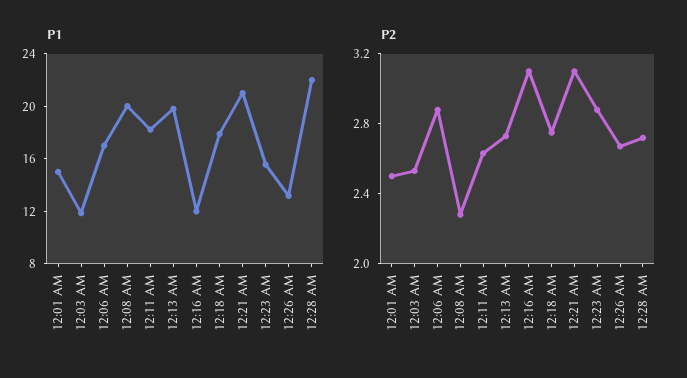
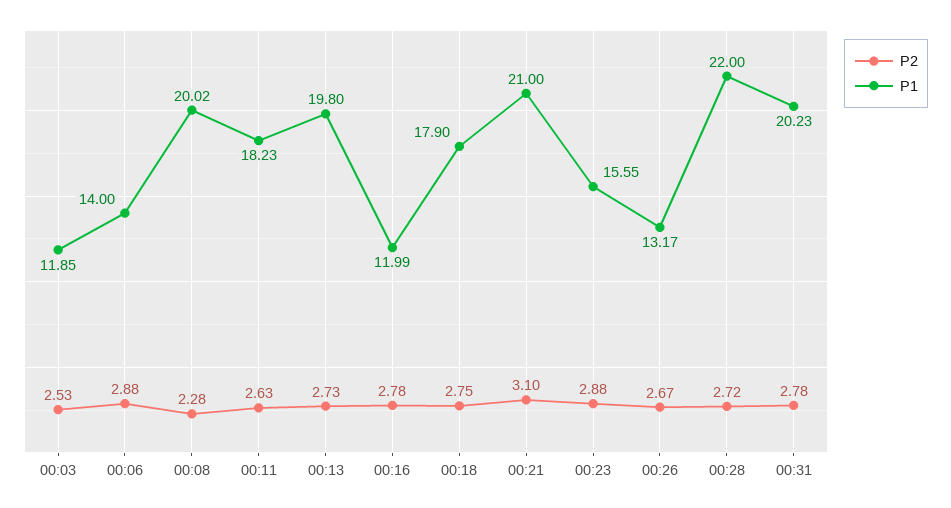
P1, 12:01 AM: 15 -> none
P1, 12:06 AM: 17 -> 14
P2, 12:01 AM: 2.5 -> none
P2, 12:16 AM: 3.1 -> 2.78
P2, 00:31: none -> 2.78
P1, 00:31: none -> 20.23

